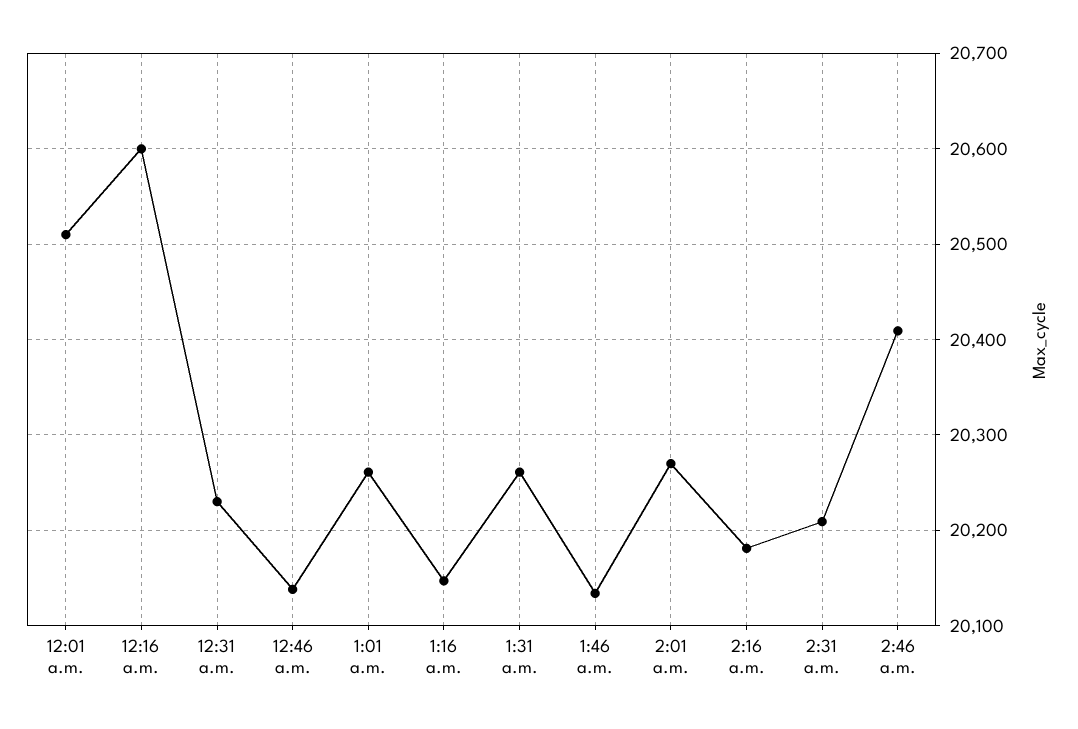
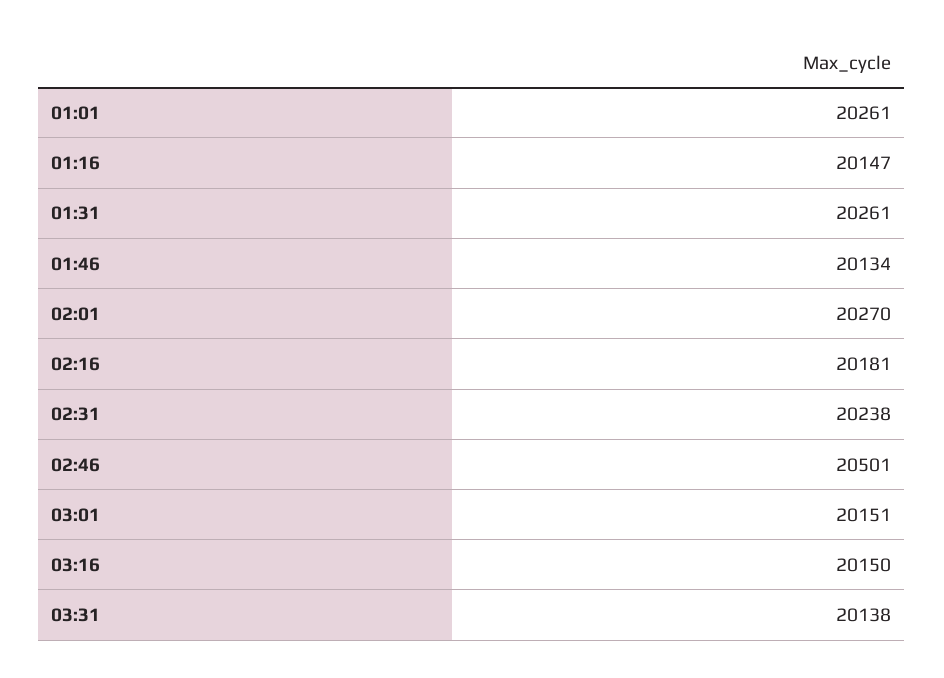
12:01 a.m.: 20510 -> none
12:16 a.m.: 20600 -> none
12:31 a.m.: 20230 -> none
12:46 a.m.: 20140 -> none
2:31 a.m.: 20210 -> 20238
2:46 a.m.: 20410 -> 20501
03:01: none -> 20151
03:16: none -> 20150
03:31: none -> 20138

